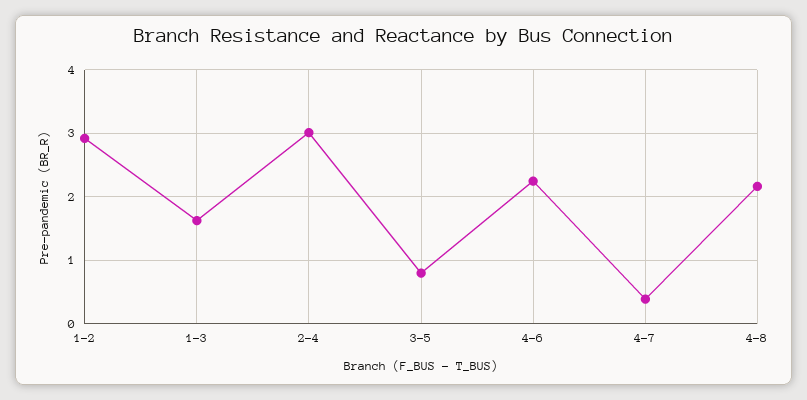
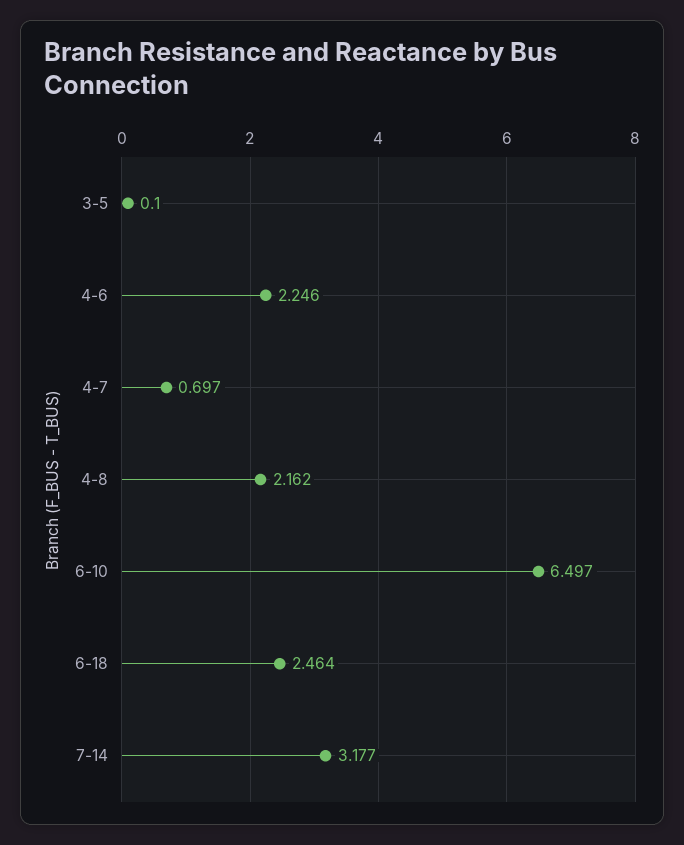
1-2: 2.9 -> none
1-3: 1.6 -> none
2-4: 3 -> none
3-5: 0.8 -> 0.1
4-7: 0.4 -> 0.697
6-10: none -> 6.497
6-18: none -> 2.464
7-14: none -> 3.177

